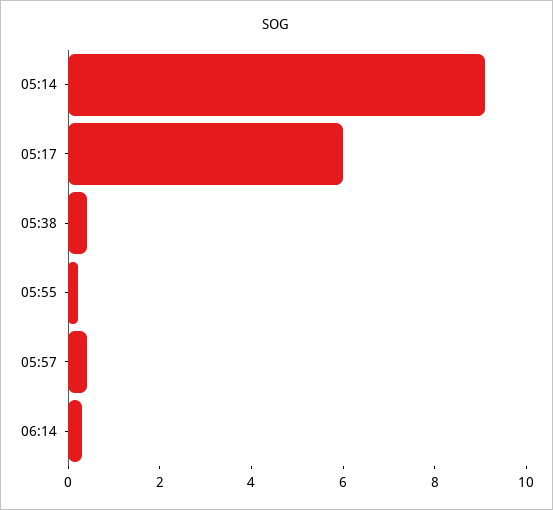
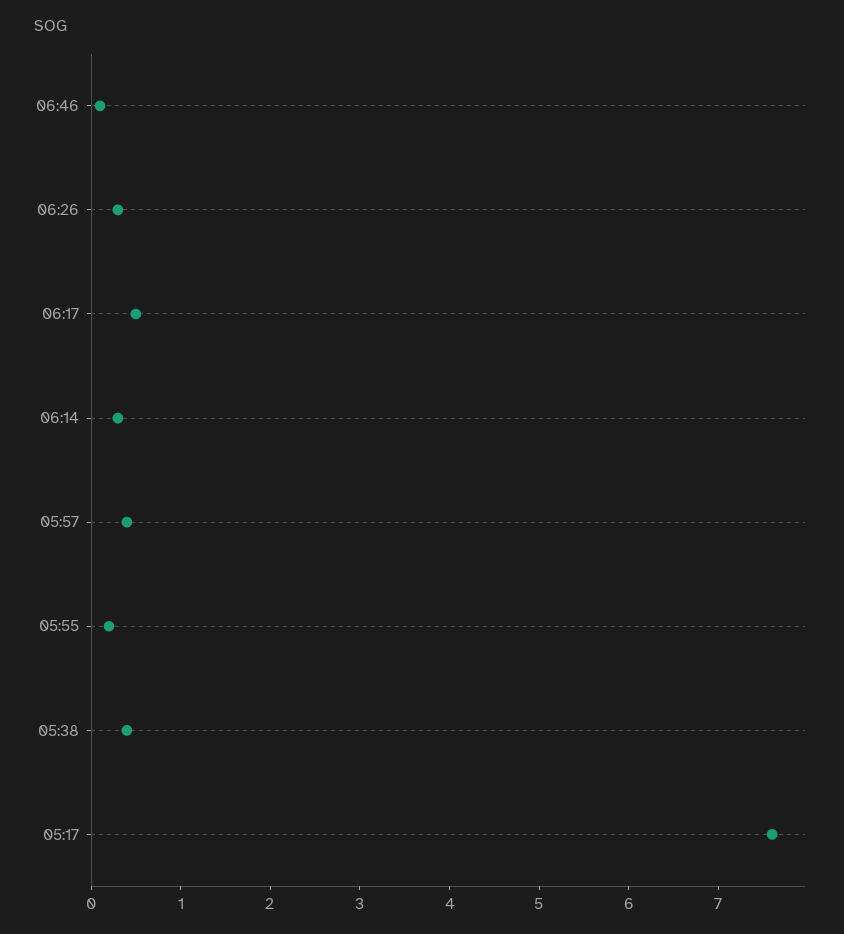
05:14: 9 -> none
05:17: 6 -> 7.6
06:46: none -> 0.1
06:26: none -> 0.3
06:17: none -> 0.5

